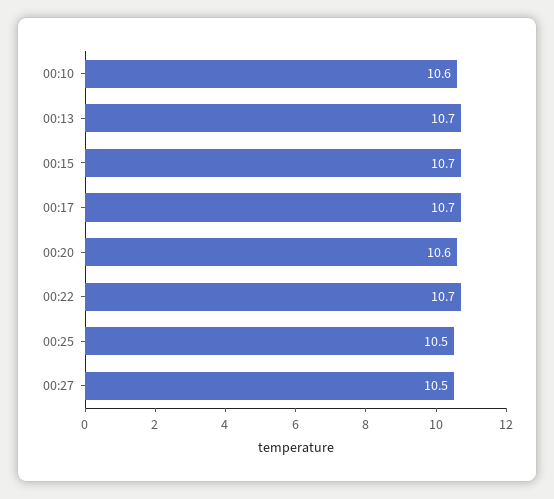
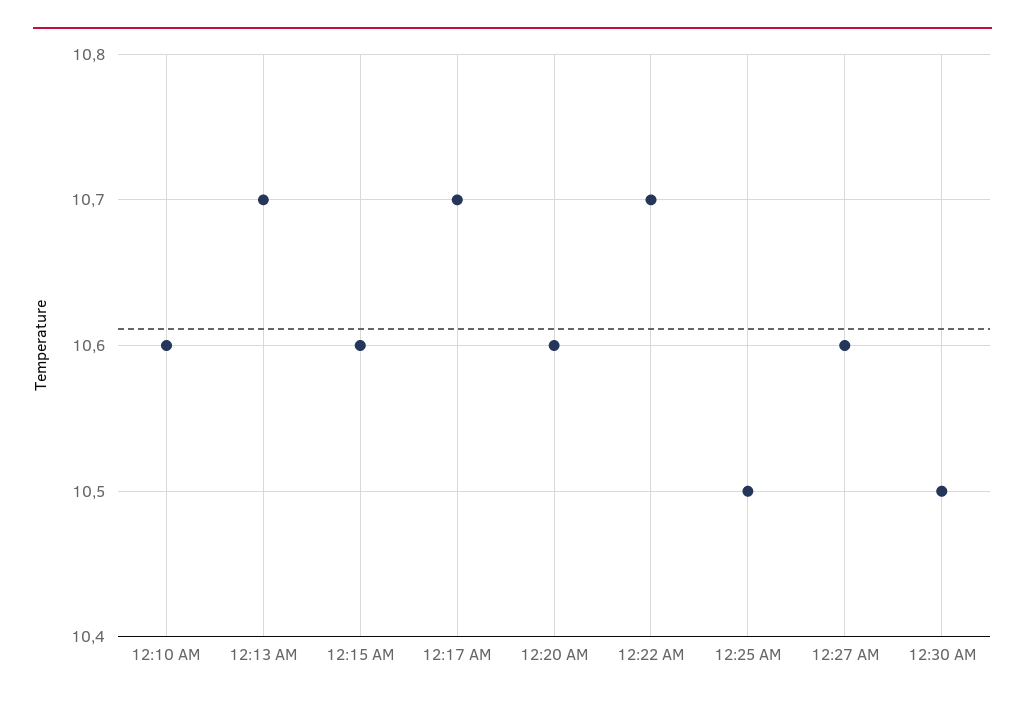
00:15: 10.7 -> 10.6
00:27: 10.5 -> 10.6
12:30 AM: none -> 10.5

